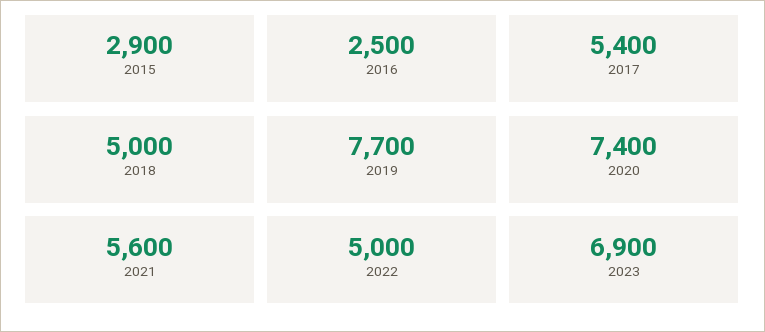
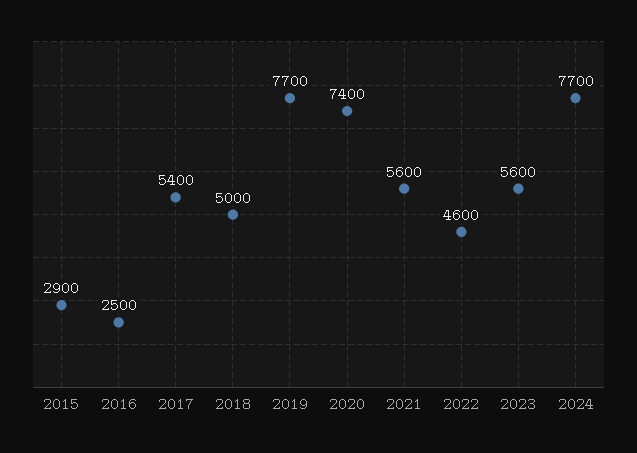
2022: 5000 -> 4600
2023: 6900 -> 5600
2024: none -> 7700

